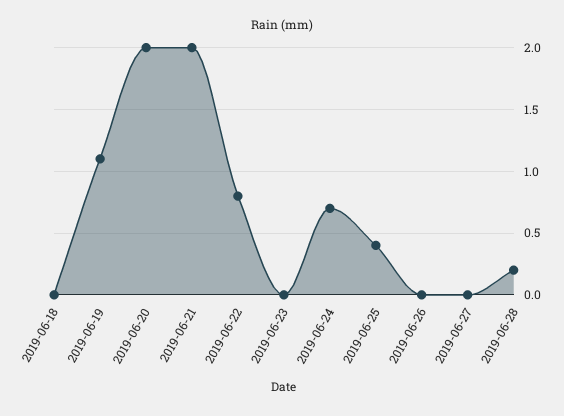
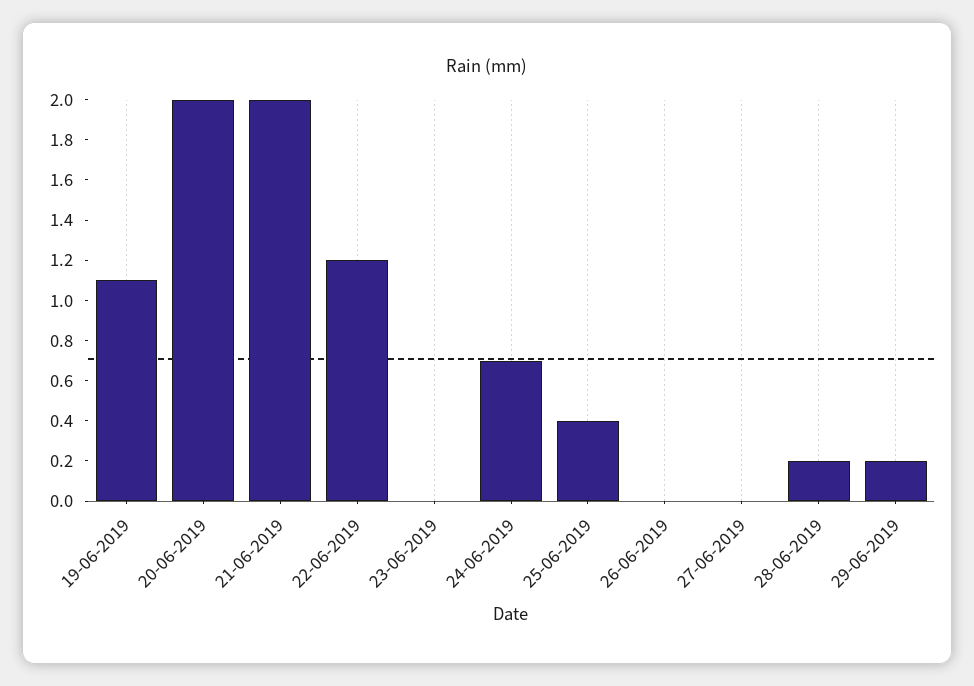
2019-06-18: 0 -> none
2019-06-22: 0.8 -> 1.2
29-06-2019: none -> 0.2

